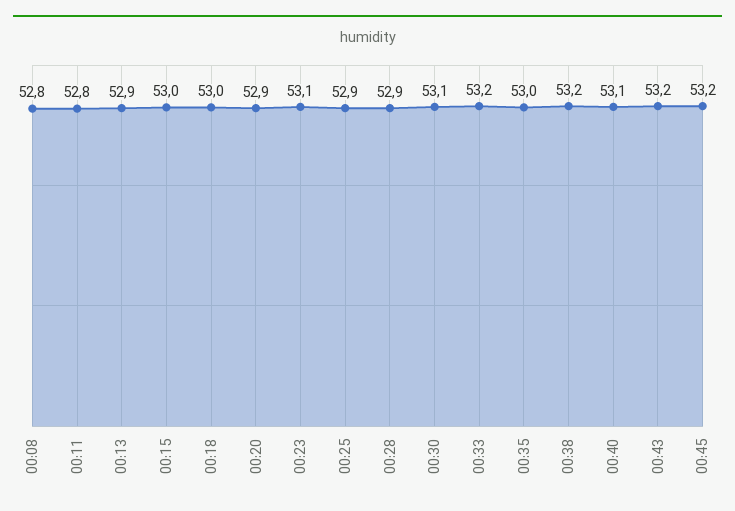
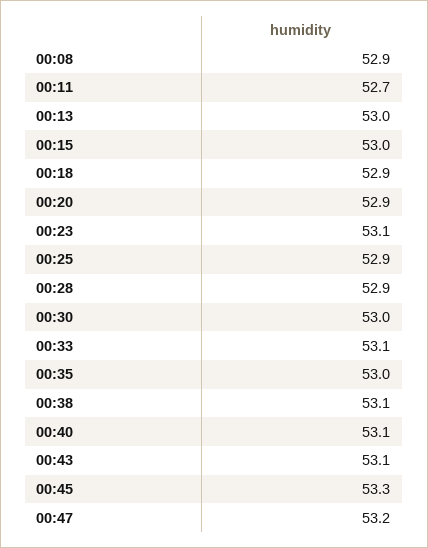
00:08: 52.8 -> 52.9
00:11: 52.8 -> 52.7
00:13: 52.9 -> 53
00:18: 53 -> 52.9
00:30: 53.1 -> 53
00:33: 53.2 -> 53.1
00:38: 53.2 -> 53.1
00:43: 53.2 -> 53.1
00:45: 53.2 -> 53.3
00:47: none -> 53.2

